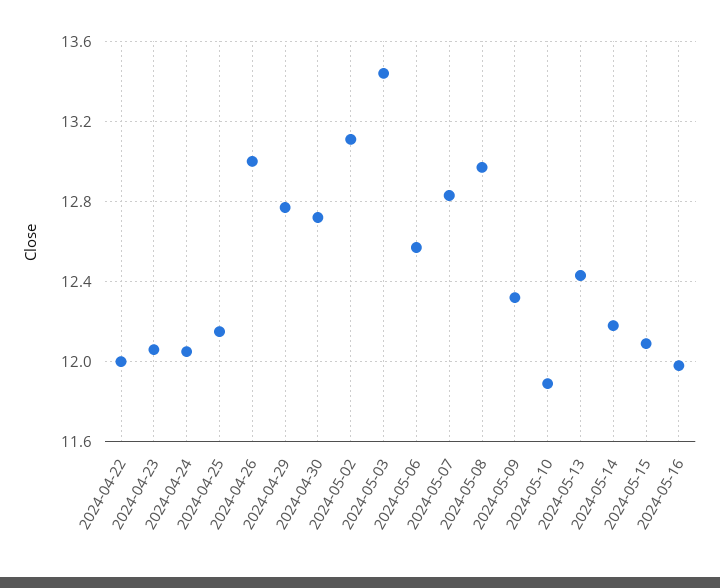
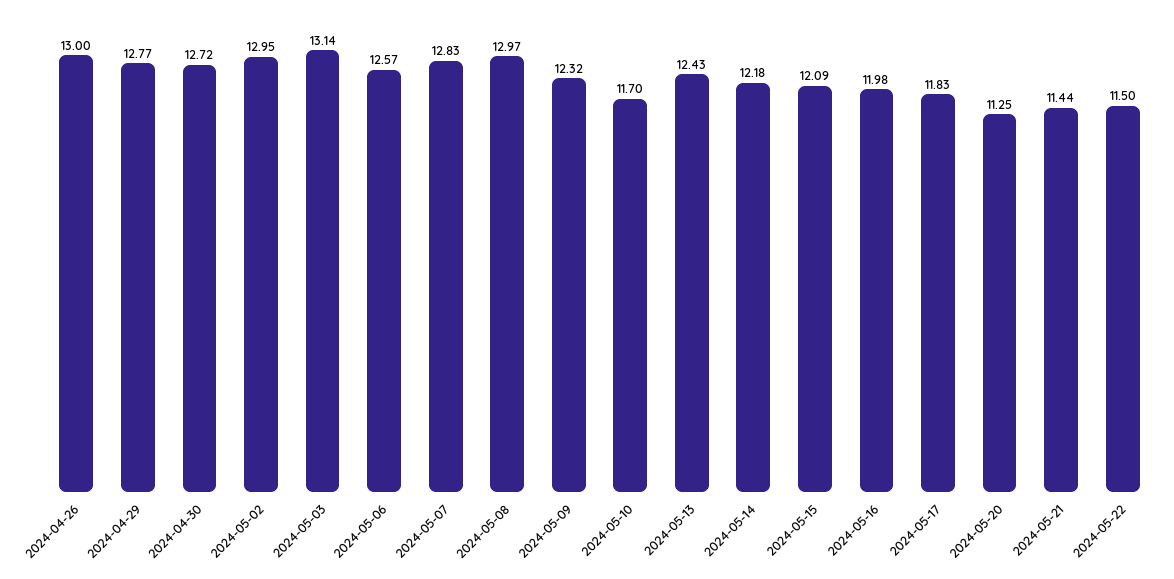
2024-04-22: 12 -> none
2024-04-23: 12.05 -> none
2024-04-24: 12.05 -> none
2024-04-25: 12.15 -> none
2024-05-02: 13.1 -> 12.95
2024-05-03: 13.45 -> 13.14
2024-05-10: 11.9 -> 11.7
2024-05-17: none -> 11.83
2024-05-20: none -> 11.25
2024-05-21: none -> 11.44
2024-05-22: none -> 11.5

